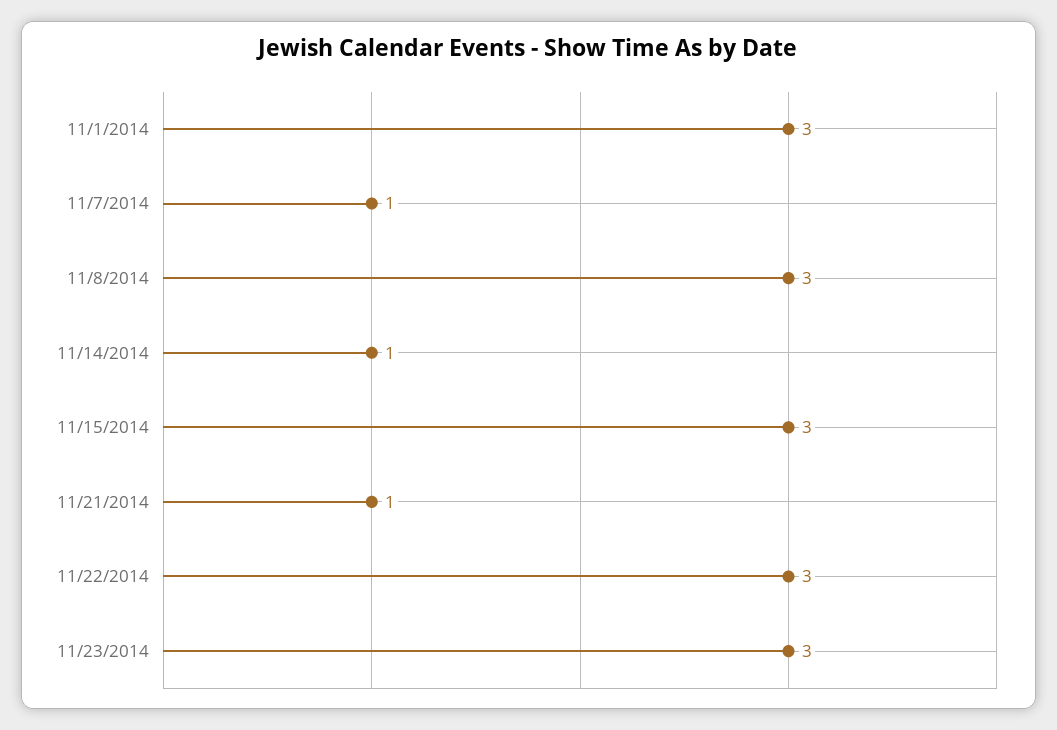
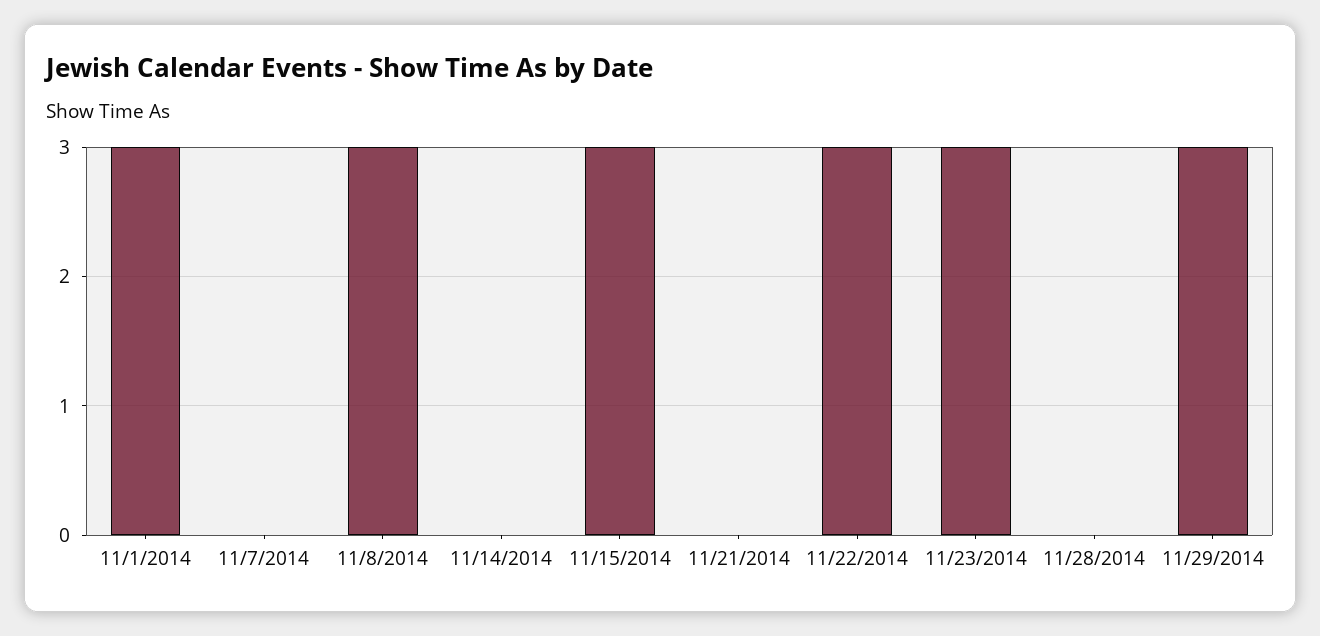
11/7/2014: 1 -> 0
11/14/2014: 1 -> 0
11/21/2014: 1 -> 0
11/28/2014: none -> 0
11/29/2014: none -> 3

